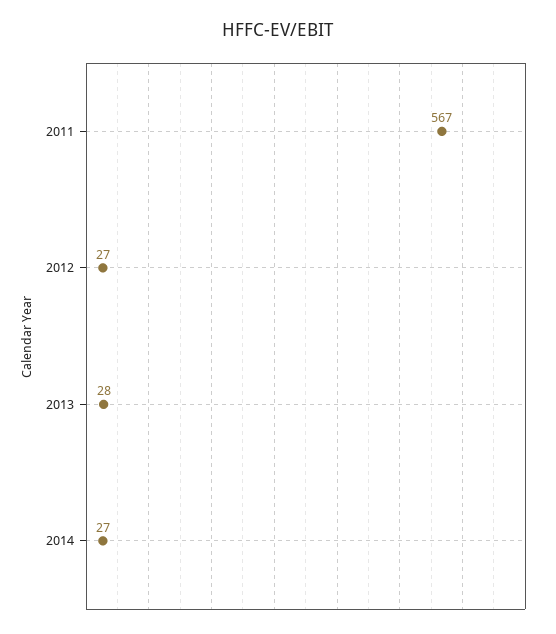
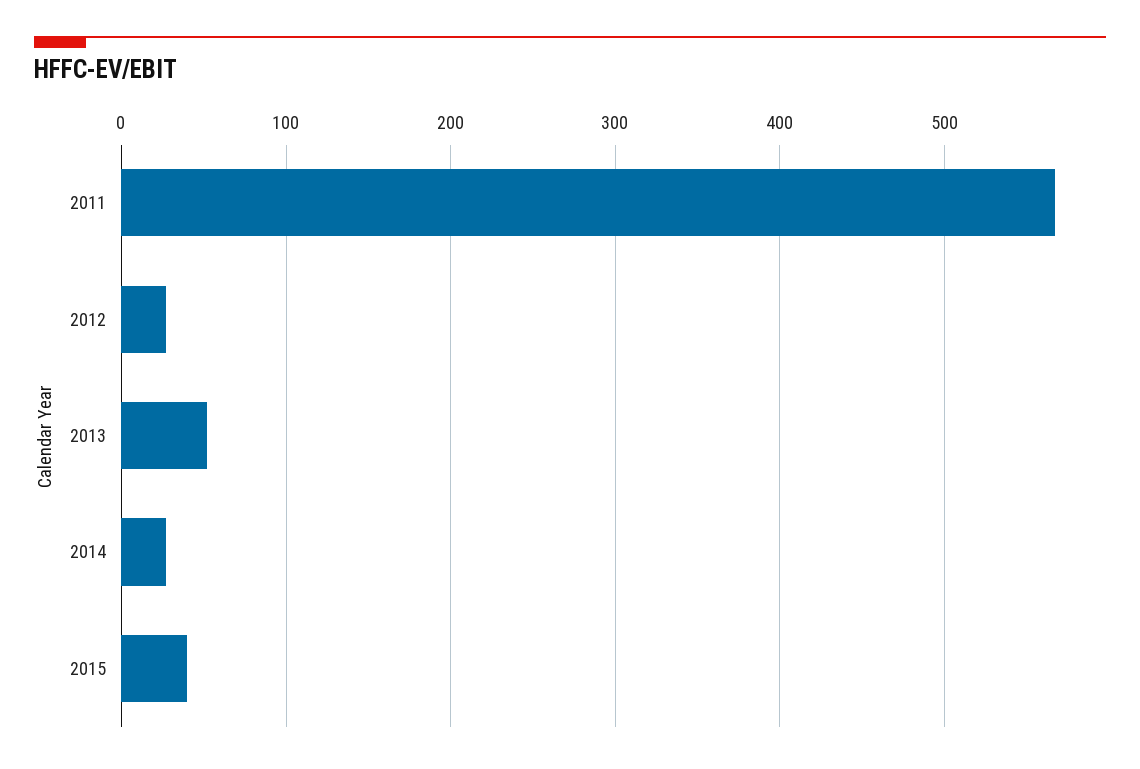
2013: 28 -> 50
2015: none -> 40

